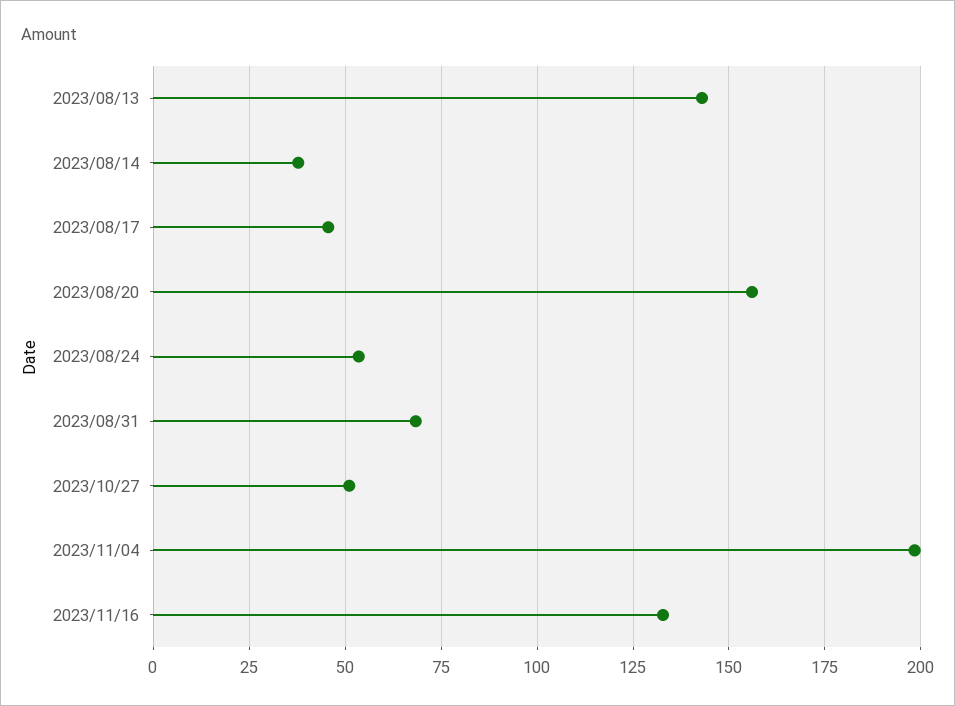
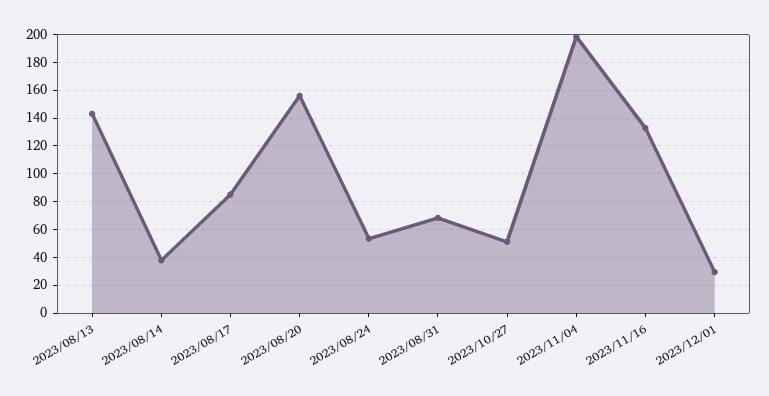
2023/08/17: 45 -> 85
2023/12/01: none -> 30

